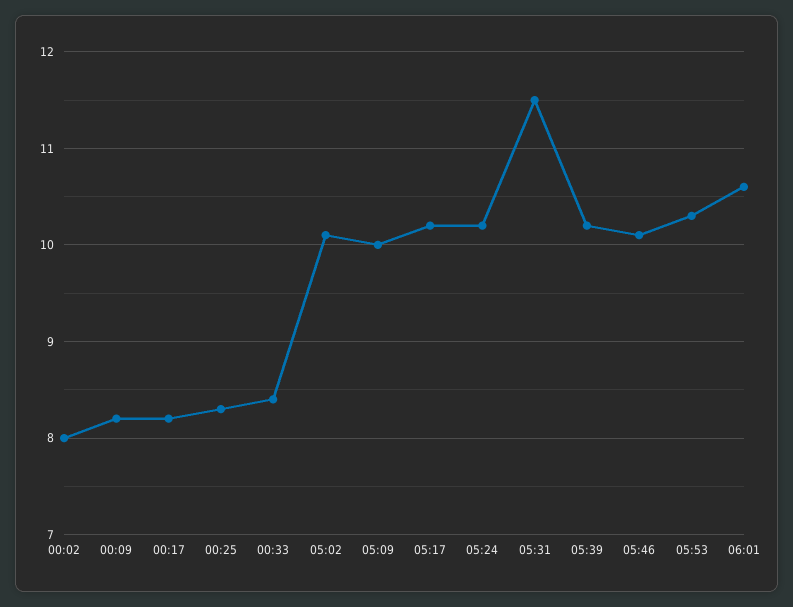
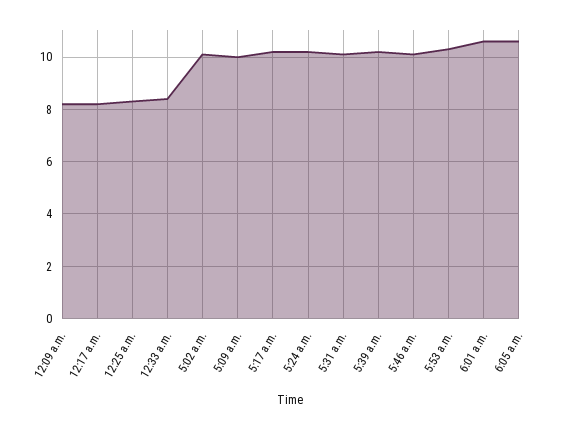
00:02: 8 -> none
05:31: 11.5 -> 10
6:05 a.m.: none -> 10.5

